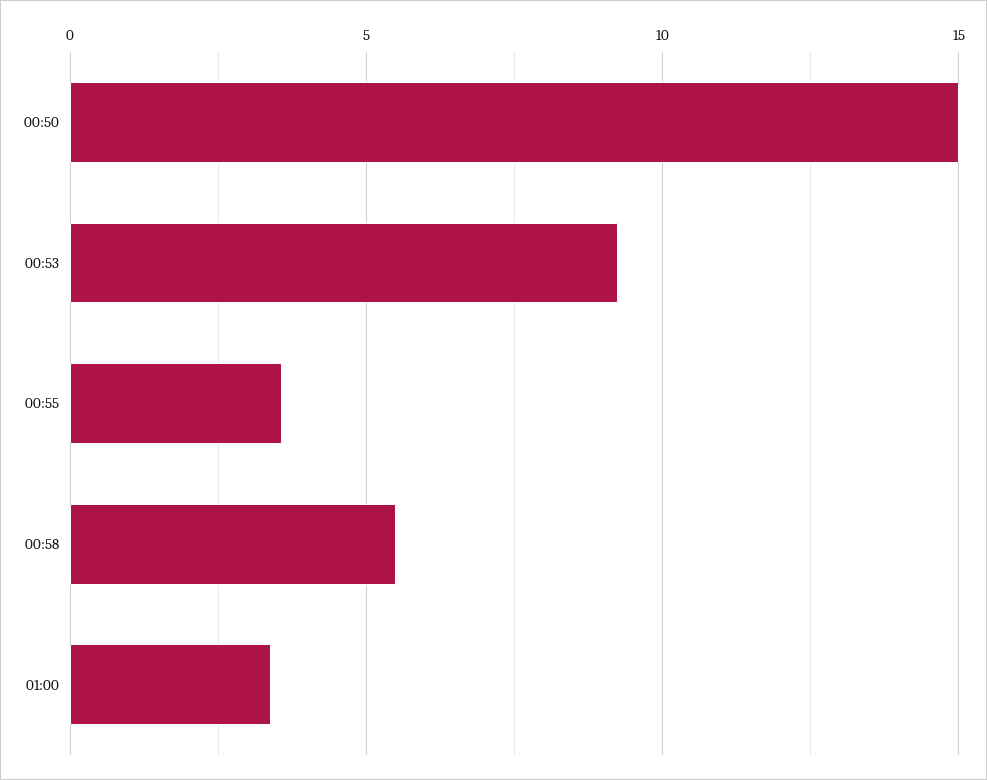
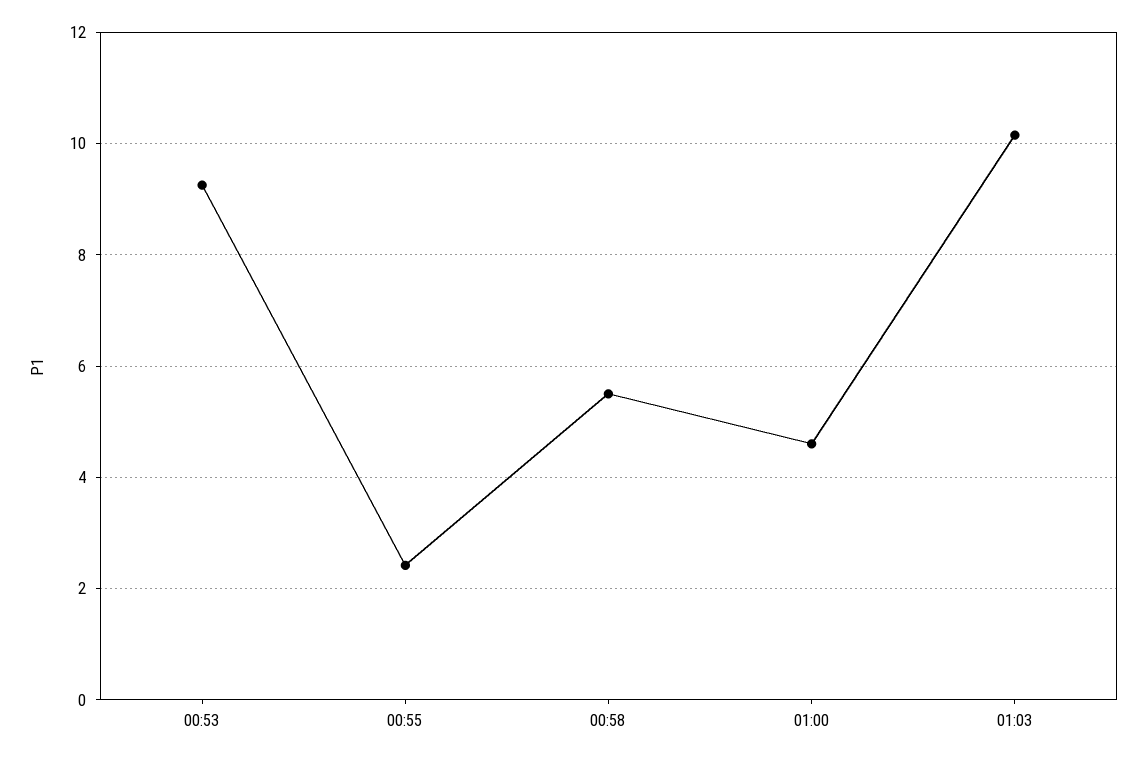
00:50: 15 -> none
00:55: 3.5 -> 2.4
01:00: 3.5 -> 4.6
01:03: none -> 10.2

